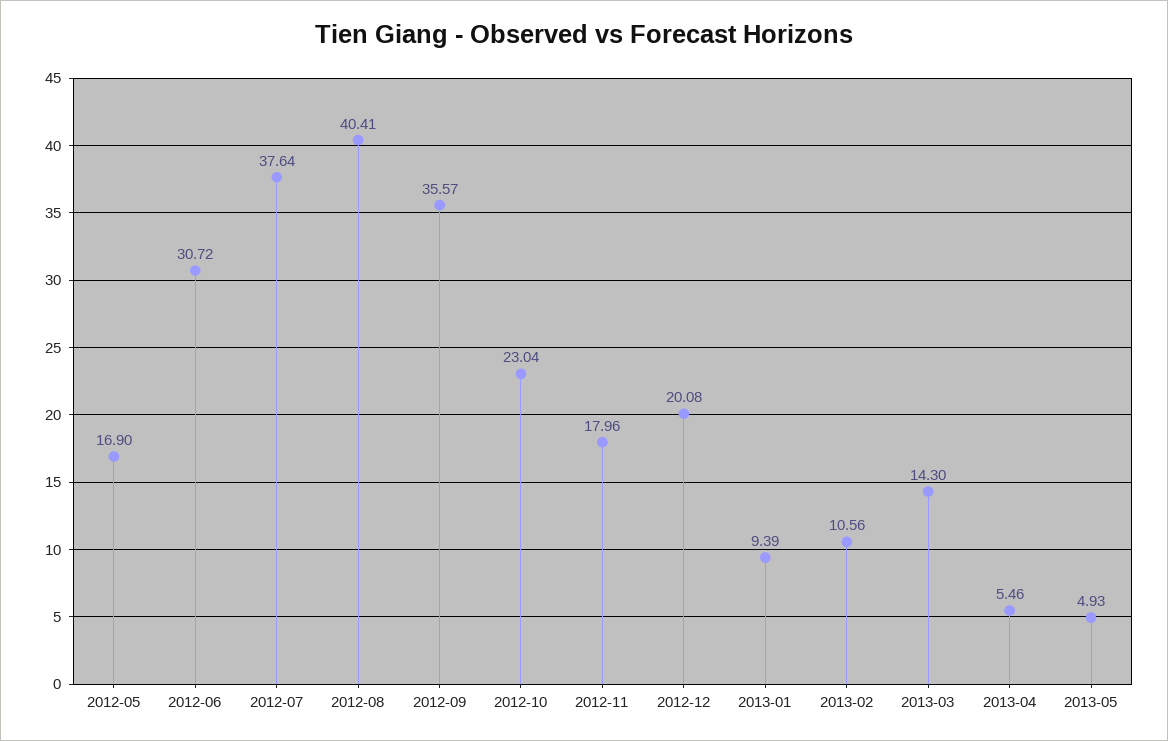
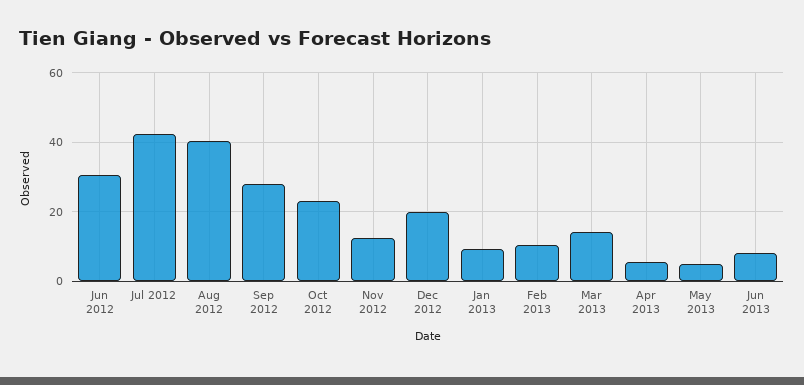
2012-05: 16.9 -> none
2012-07: 37.64 -> 42
2012-09: 35.57 -> 28
2012-11: 17.96 -> 12
Jun 2013: none -> 8

